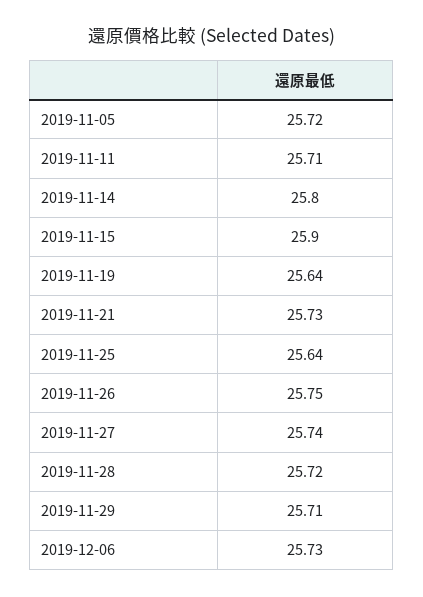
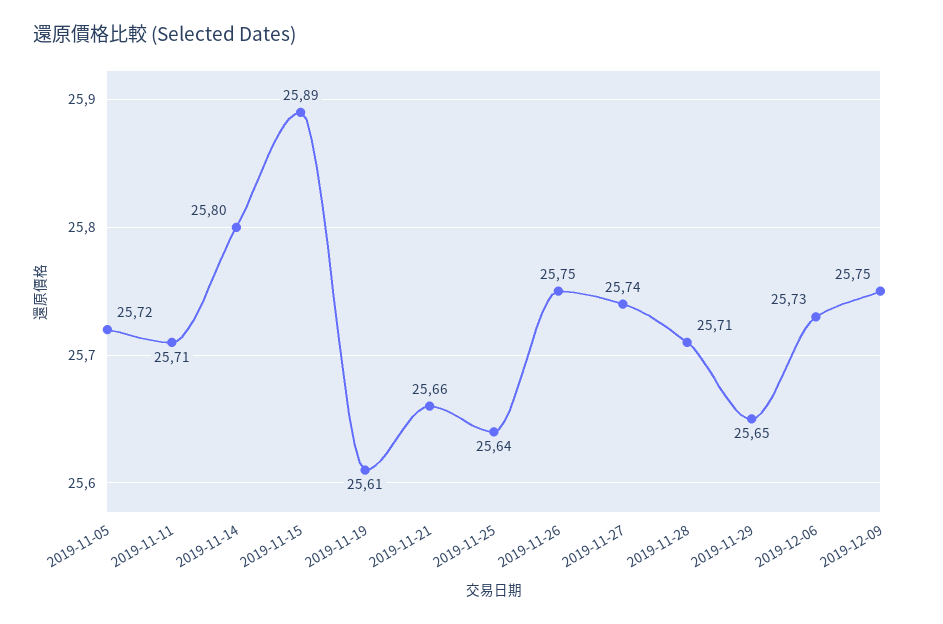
2019-11-15: 25.9 -> 25.89
2019-11-19: 25.64 -> 25.61
2019-11-21: 25.73 -> 25.66
2019-11-28: 25.72 -> 25.71
2019-11-29: 25.71 -> 25.65
2019-12-09: none -> 25.75

